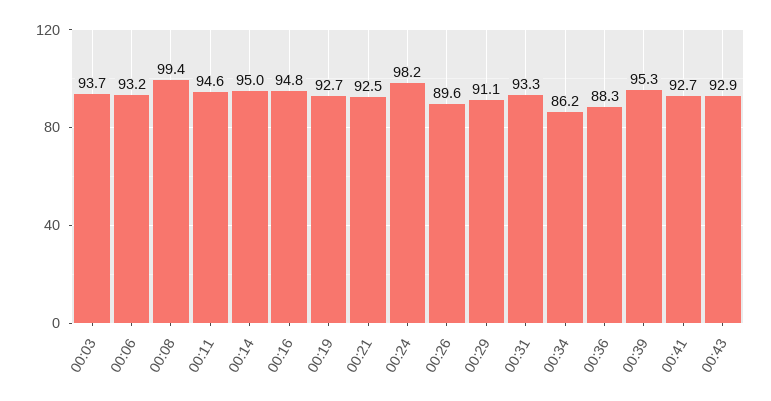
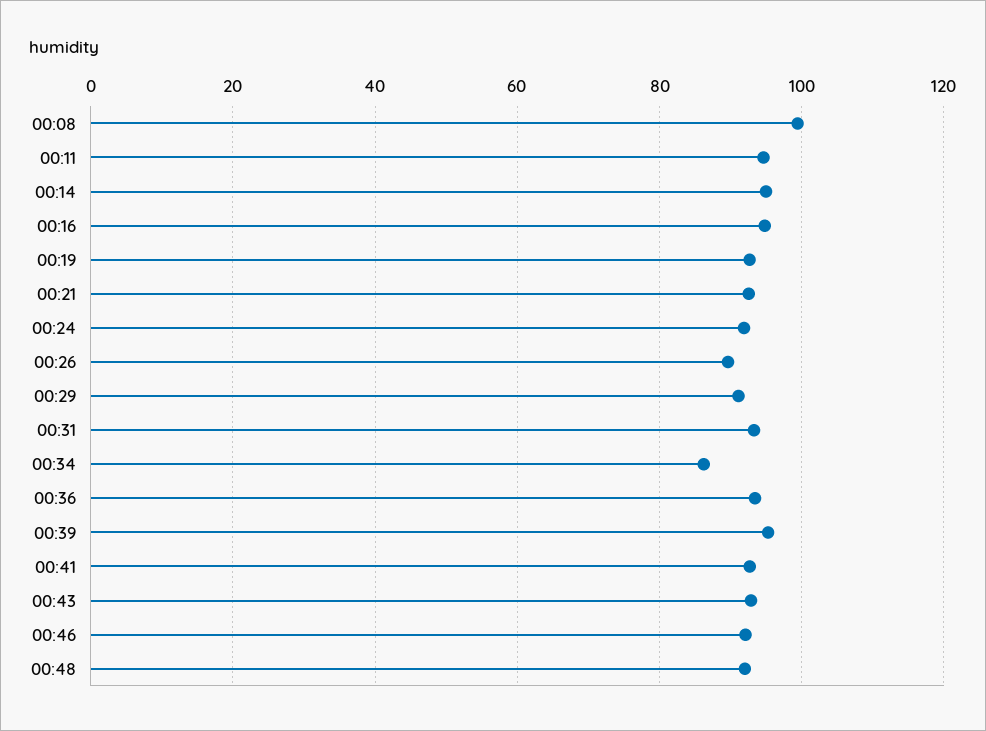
00:03: 93.7 -> none
00:06: 93.2 -> none
00:24: 98.2 -> 92
00:36: 88.3 -> 94
00:46: none -> 92
00:48: none -> 92

